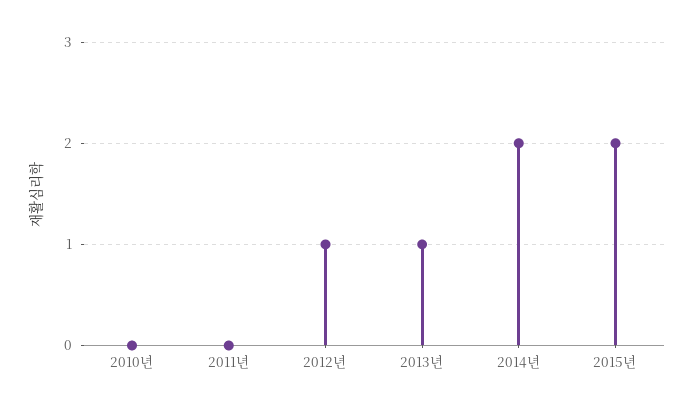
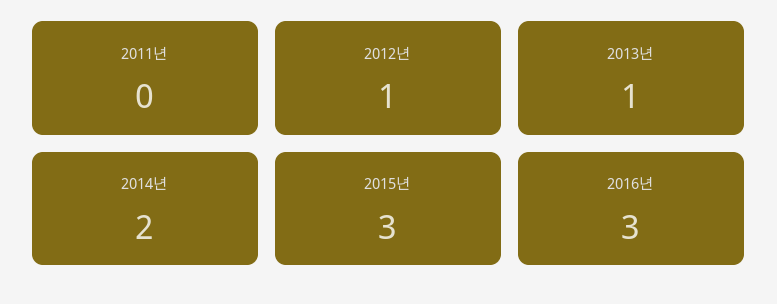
2010년: 0 -> none
2015년: 2 -> 3
2016년: none -> 3

